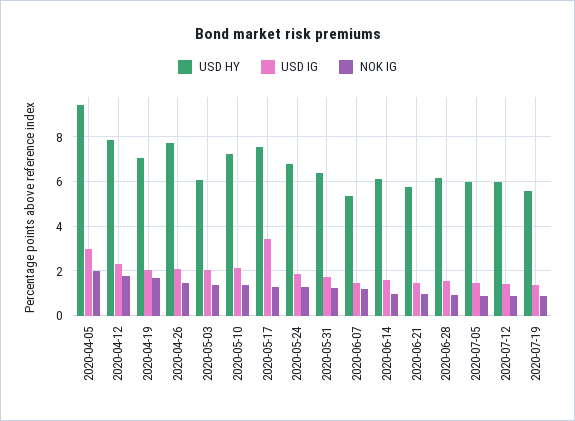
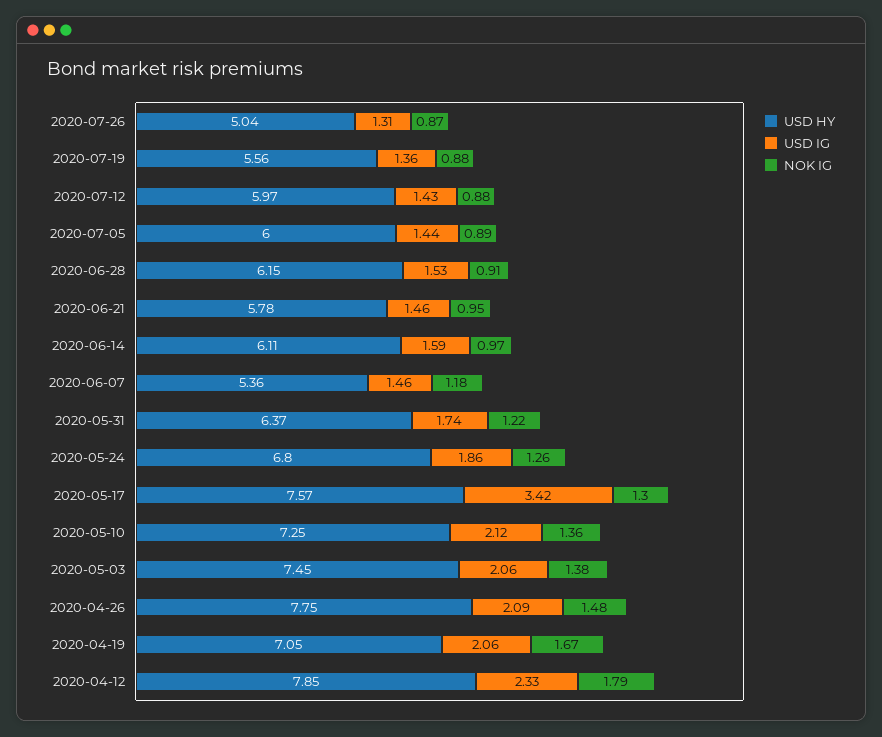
USD HY, 2020-04-05: 9.5 -> none
USD IG, 2020-04-05: 3 -> none
NOK IG, 2020-04-05: 2 -> none
USD HY, 2020-05-03: 6 -> 7.45
USD HY, 2020-07-26: none -> 5.04
USD IG, 2020-07-26: none -> 1.31
NOK IG, 2020-07-26: none -> 0.87

